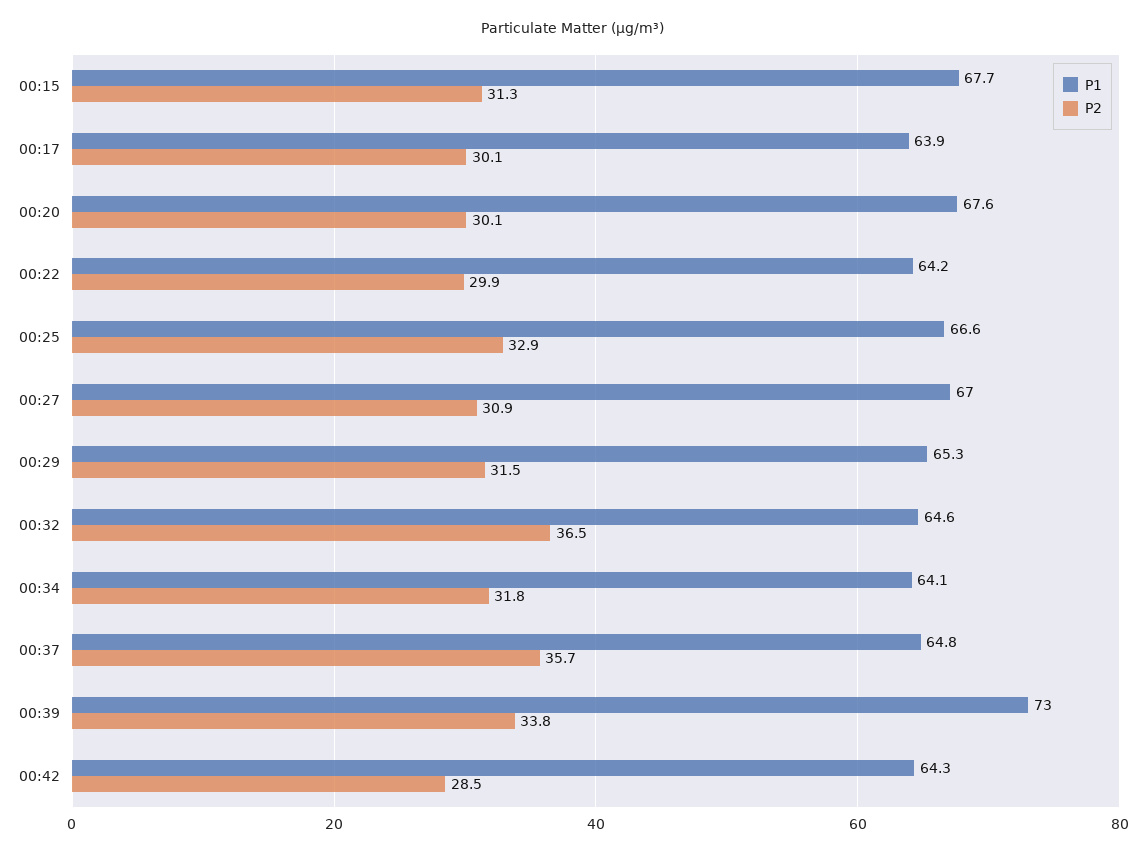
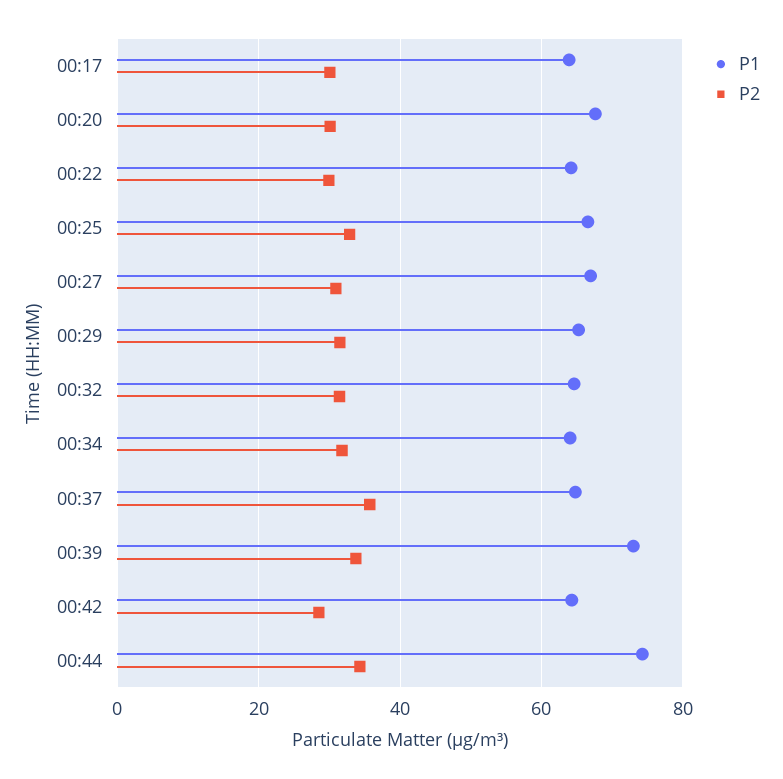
P1, 00:15: 67.7 -> none
P2, 00:15: 31.3 -> none
P2, 00:32: 36.5 -> 32
P1, 00:44: none -> 74
P2, 00:44: none -> 34

